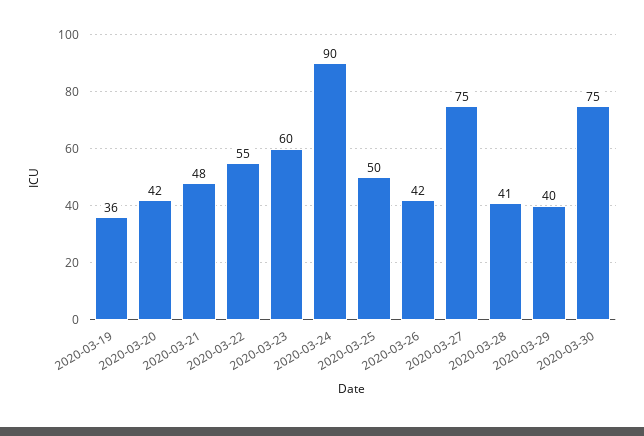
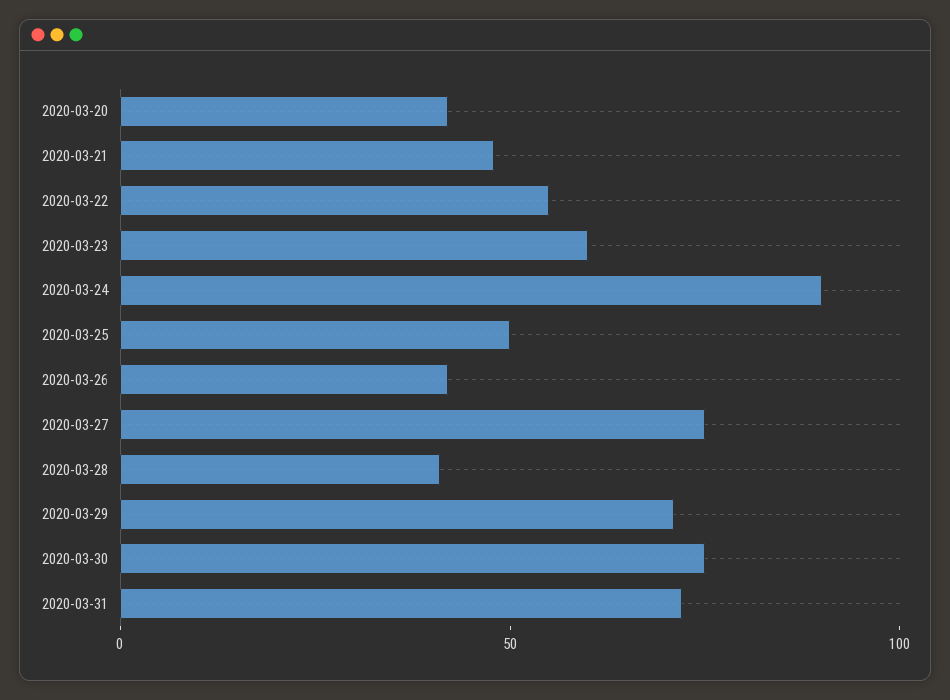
2020-03-19: 36 -> none
2020-03-29: 40 -> 70
2020-03-31: none -> 70

